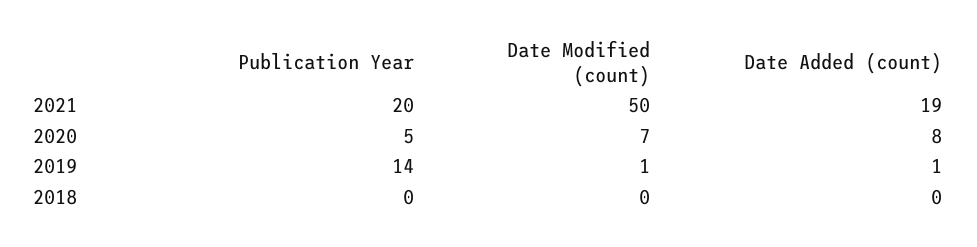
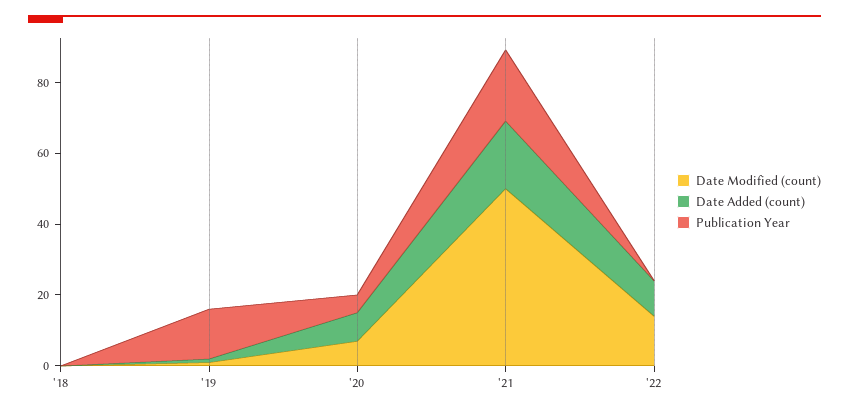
Date Modified (count), '22: none -> 15
Date Added (count), '22: none -> 10
Publication Year, '22: none -> 0

